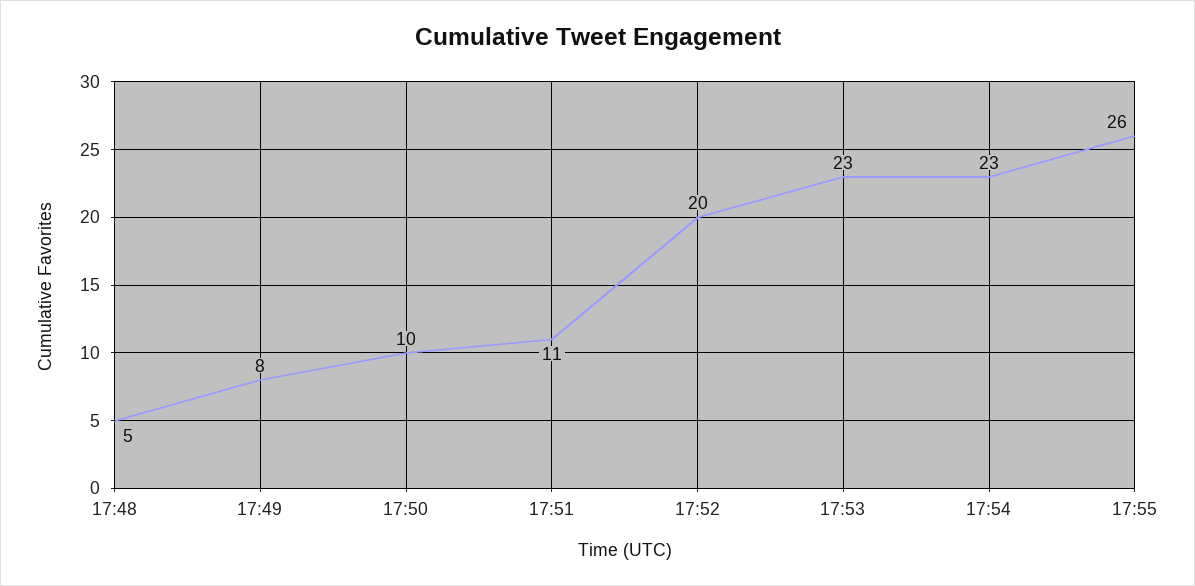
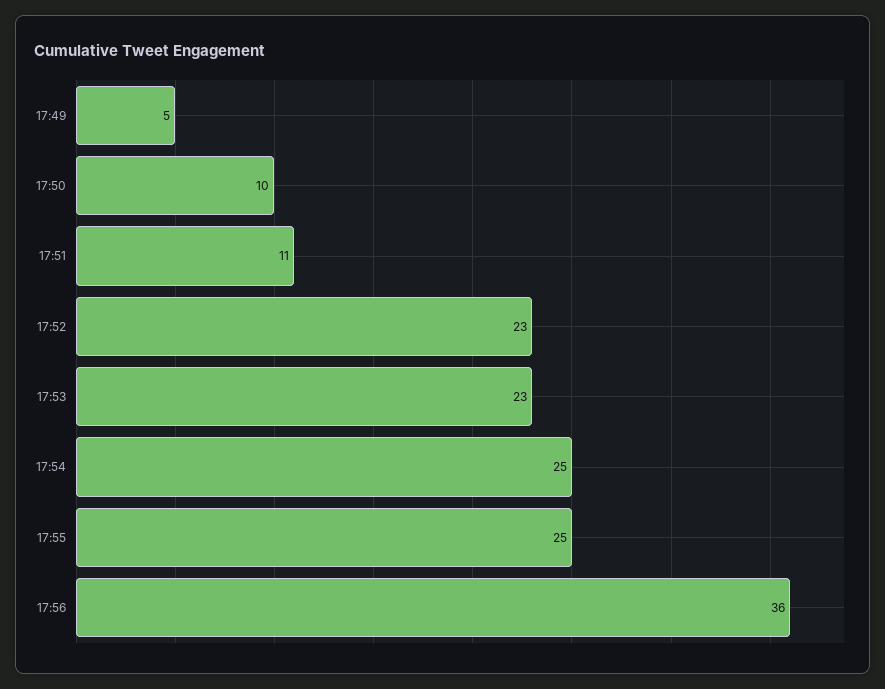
17:48: 5 -> none
17:49: 8 -> 5
17:52: 20 -> 23
17:54: 23 -> 25
17:55: 26 -> 25
17:56: none -> 36

